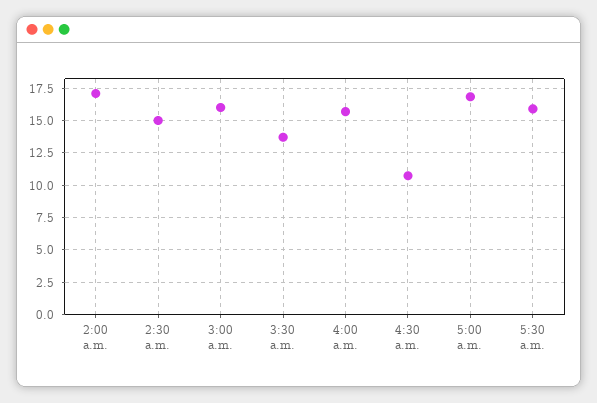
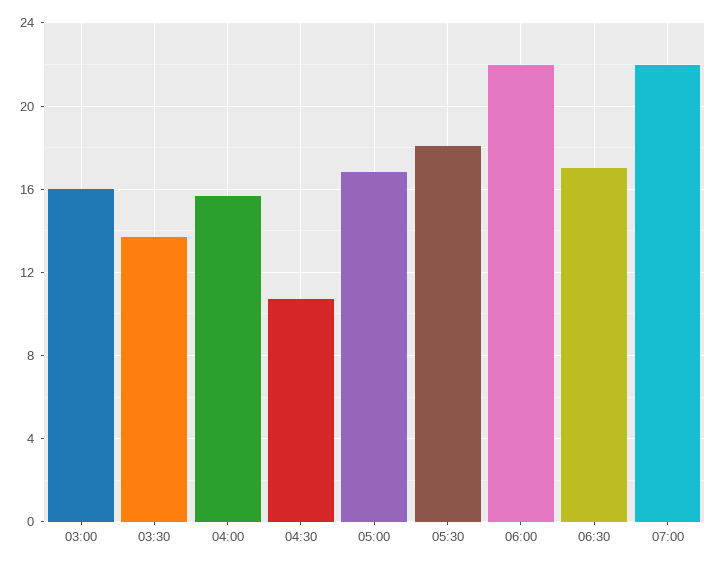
2:00 a.m.: 17 -> none
2:30 a.m.: 15 -> none
5:30 a.m.: 16 -> 18
06:00: none -> 22
06:30: none -> 17
07:00: none -> 22

